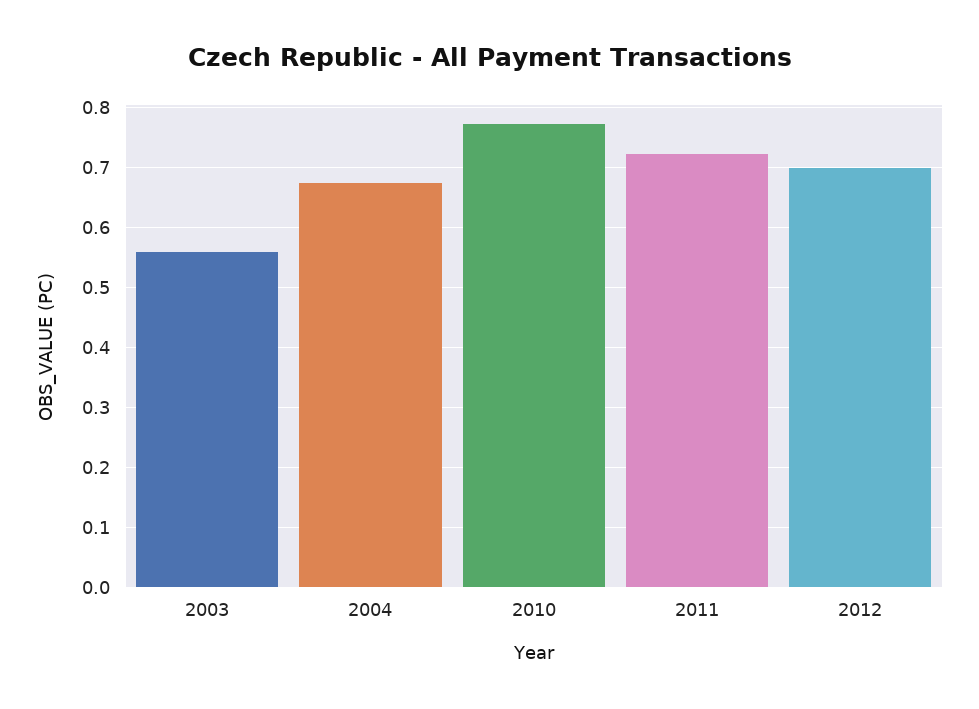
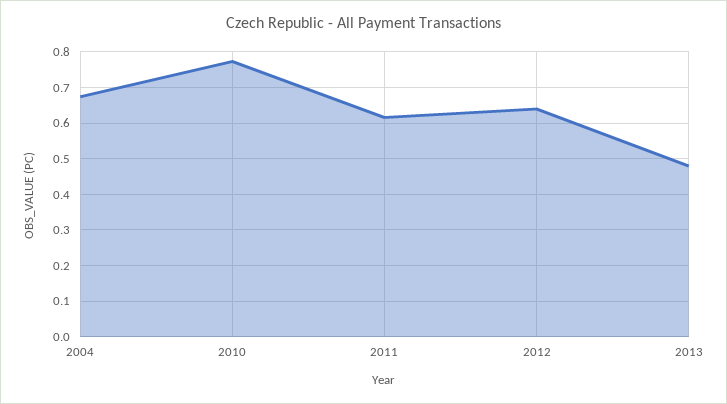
2003: 0.56 -> none
2011: 0.72 -> 0.62
2012: 0.7 -> 0.64
2013: none -> 0.48

